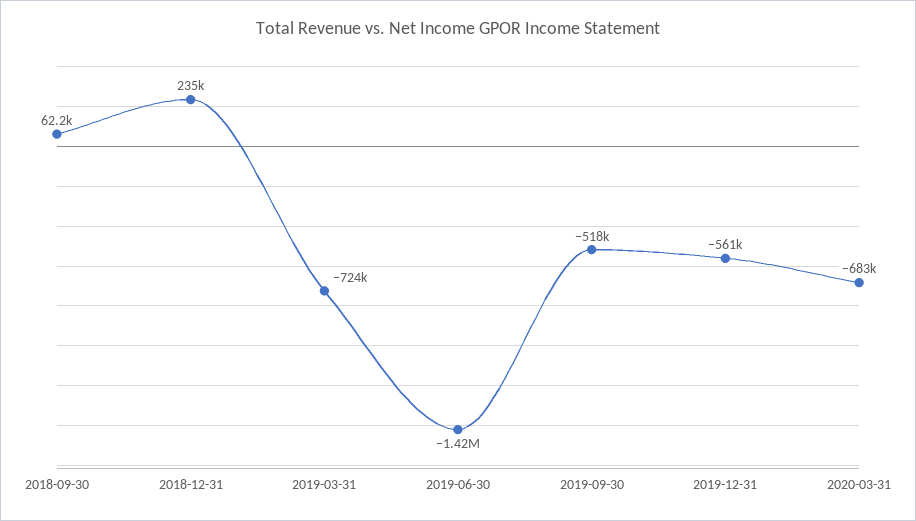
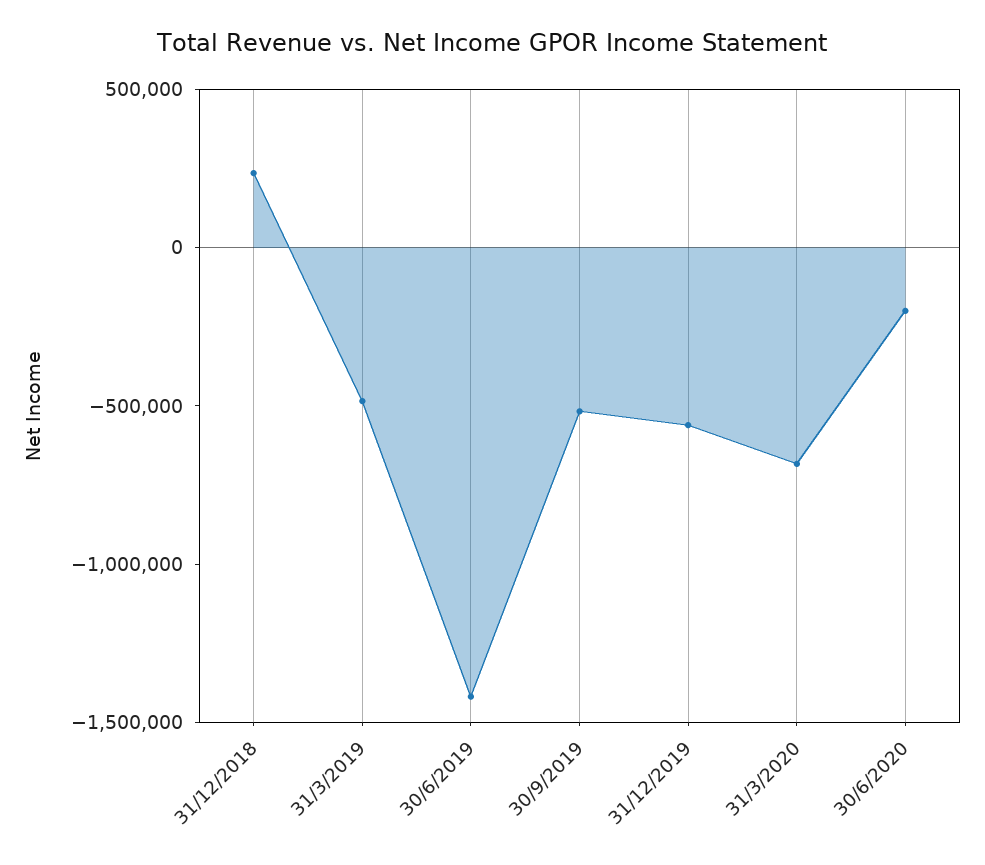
2018-09-30: 62200 -> none
2019-03-31: -724000 -> -500000
30/6/2020: none -> -200000

